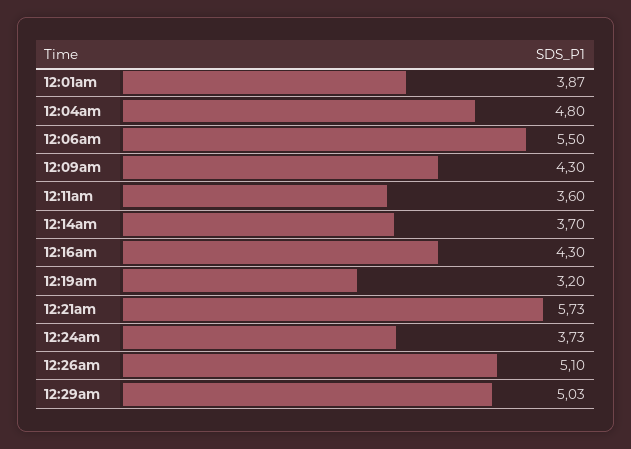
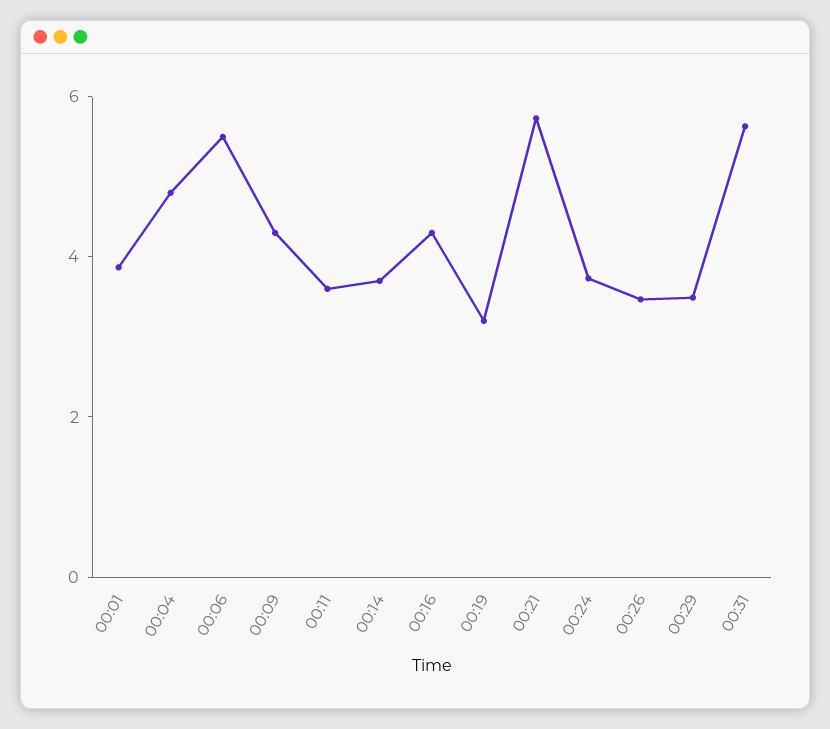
12:26am: 5.1 -> 3.5
12:29am: 5.03 -> 3.5
00:31: none -> 5.5

